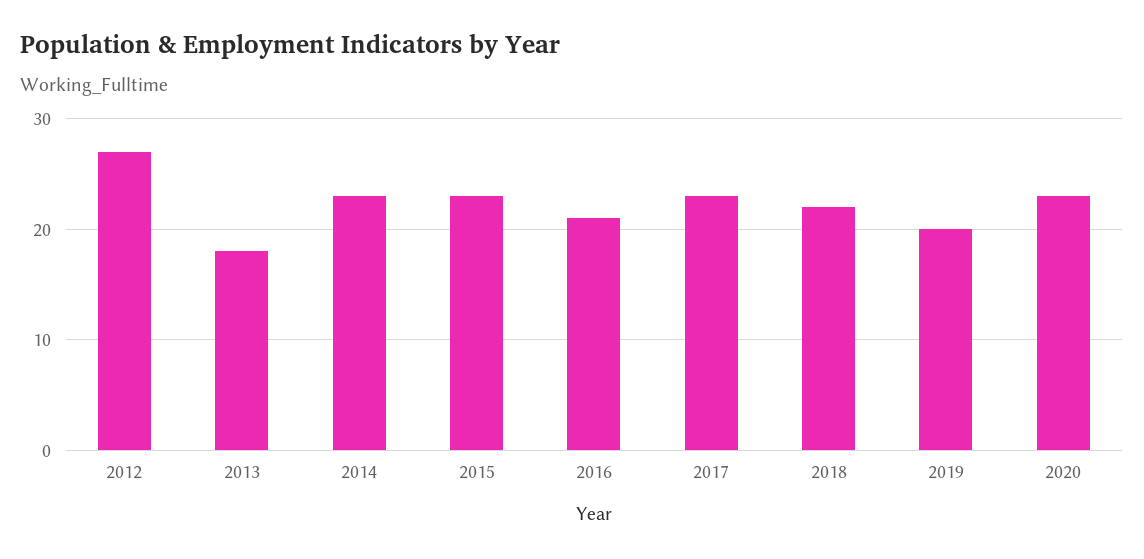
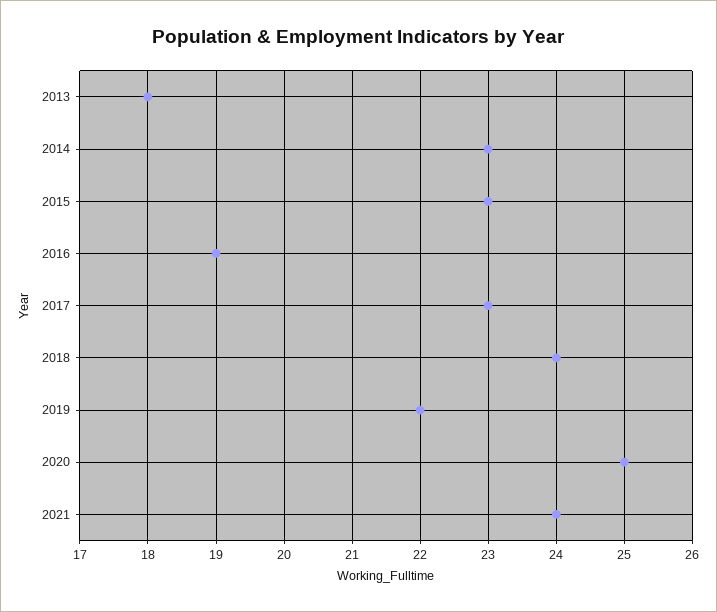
2012: 27 -> none
2016: 21 -> 19
2018: 22 -> 24
2019: 20 -> 22
2020: 23 -> 25
2021: none -> 24

